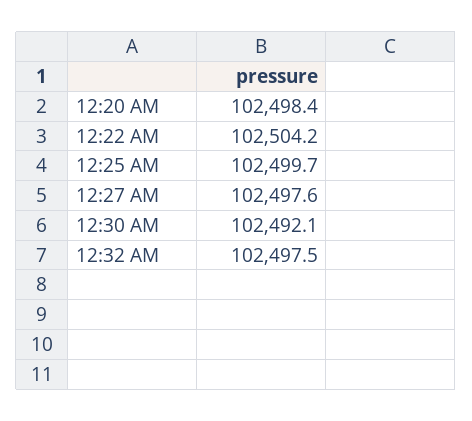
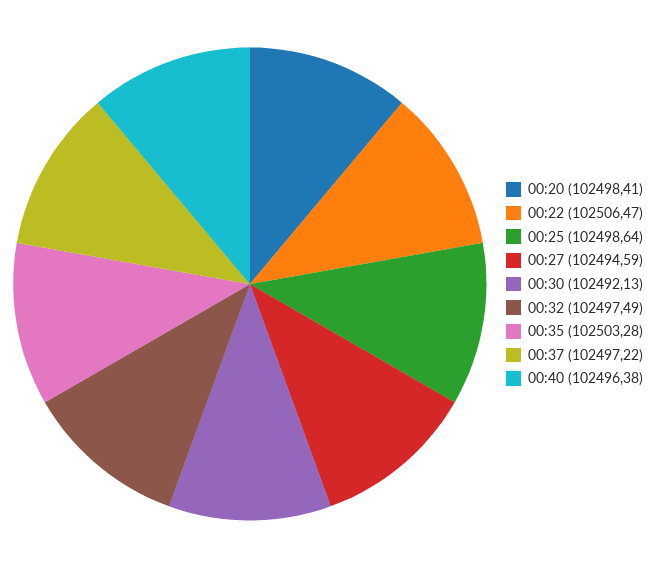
12:22 AM: 102504.2 -> 102506.47
12:25 AM: 102499.7 -> 102498.64
12:27 AM: 102497.6 -> 102494.59
00:35: none -> 102503.28
00:37: none -> 102497.22
00:40: none -> 102496.38

